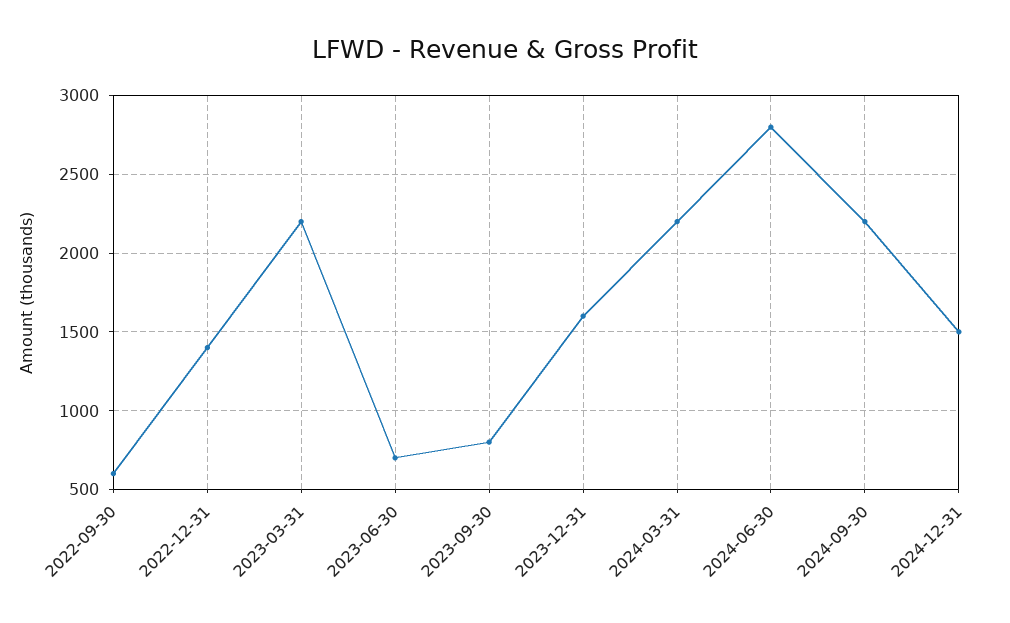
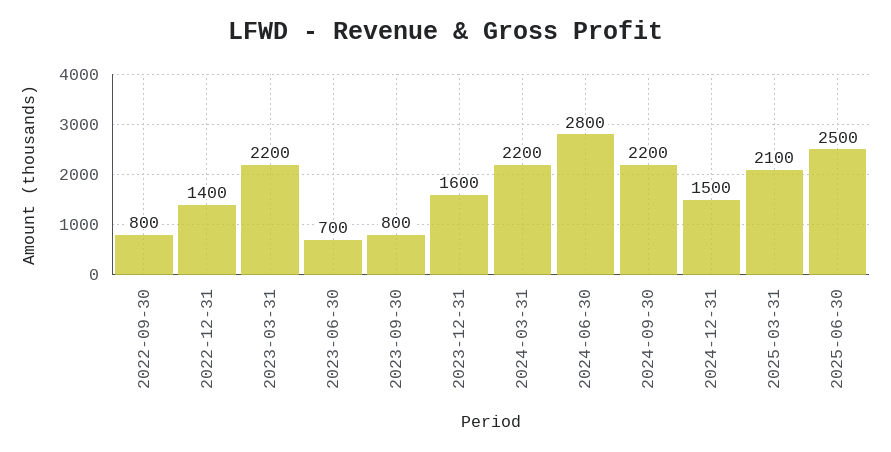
2022-09-30: 600 -> 800
2025-03-31: none -> 2100
2025-06-30: none -> 2500

